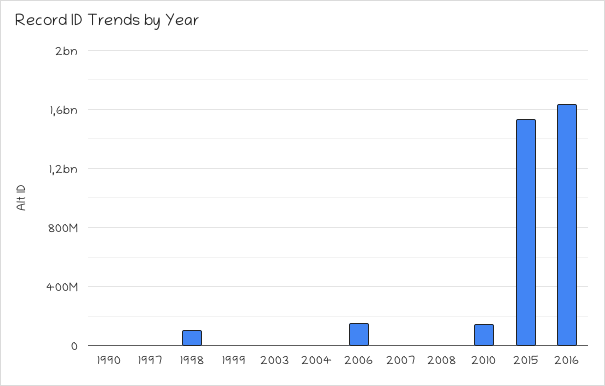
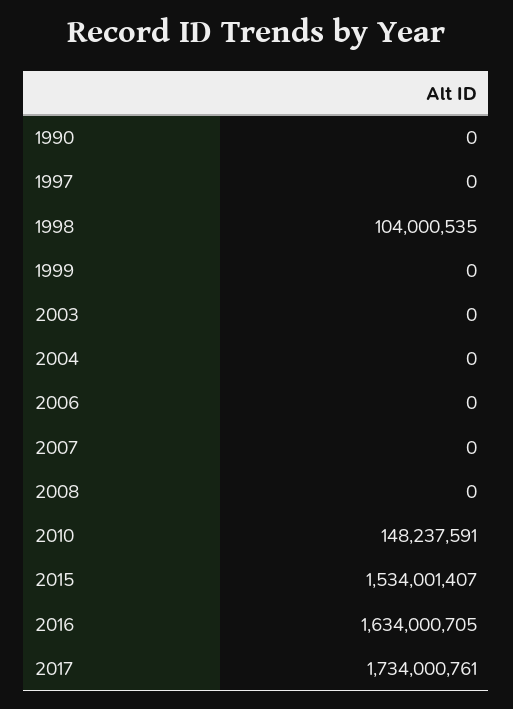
2006: 150000000 -> 0
2017: none -> 1734000761

